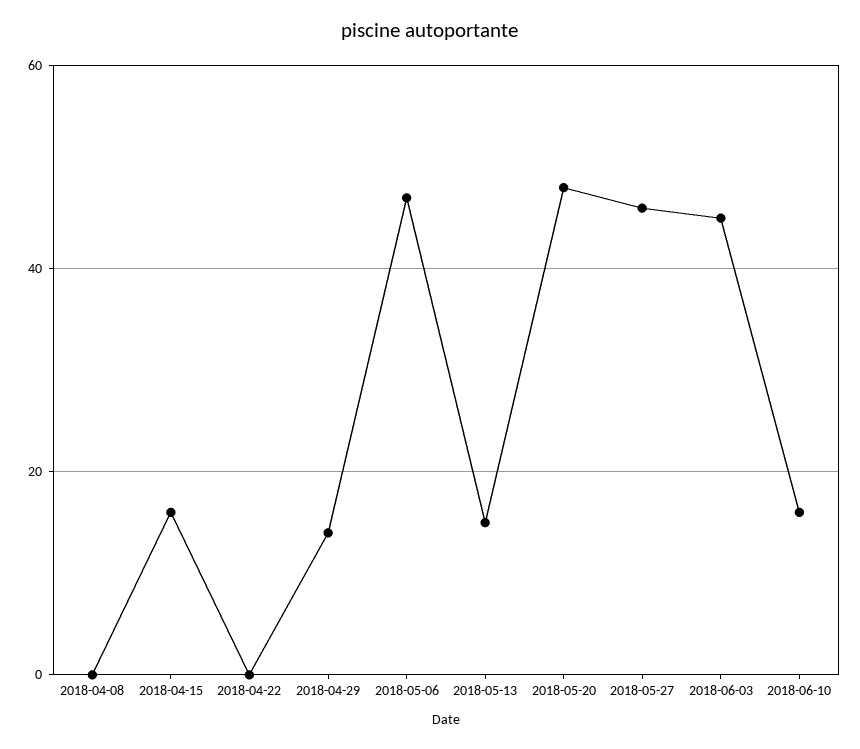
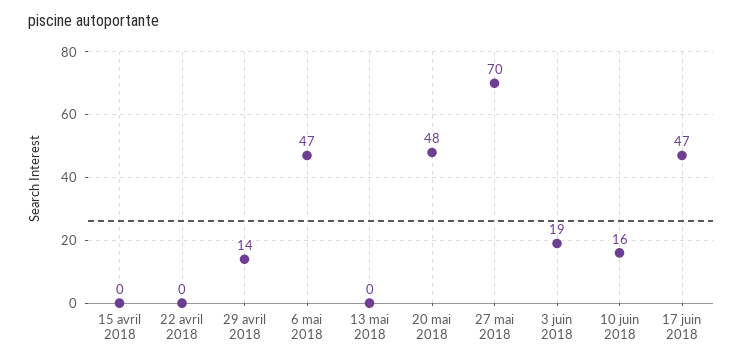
2018-04-08: 0 -> none
2018-04-15: 15 -> 0
2018-05-13: 15 -> 0
2018-05-27: 45 -> 70
2018-06-03: 45 -> 19
17 juin 2018: none -> 47

